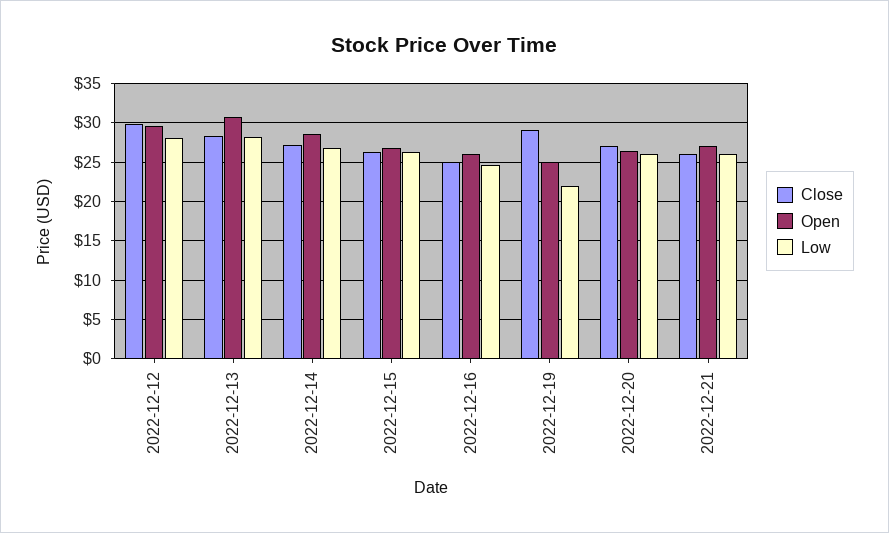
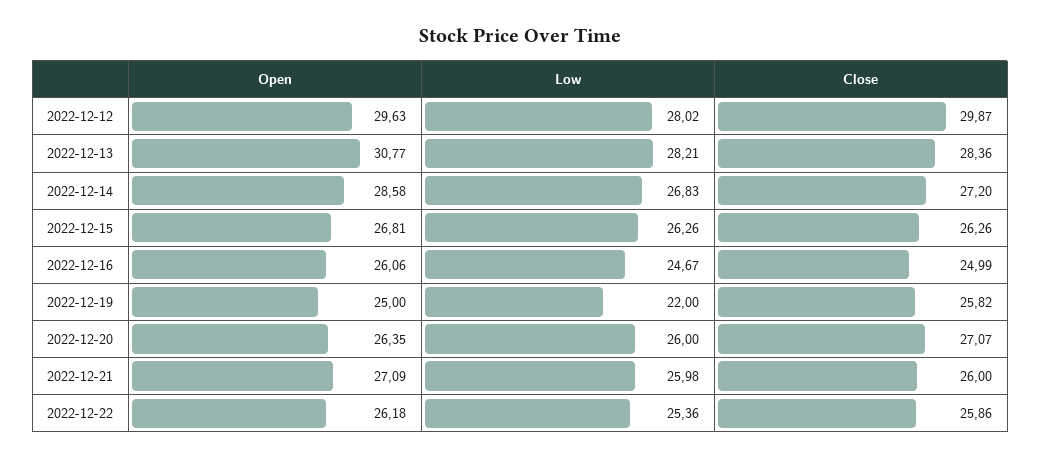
Close, 2022-12-19: 29 -> 25.82
Open, 2022-12-22: none -> 26.18
Low, 2022-12-22: none -> 25.36
Close, 2022-12-22: none -> 25.86

